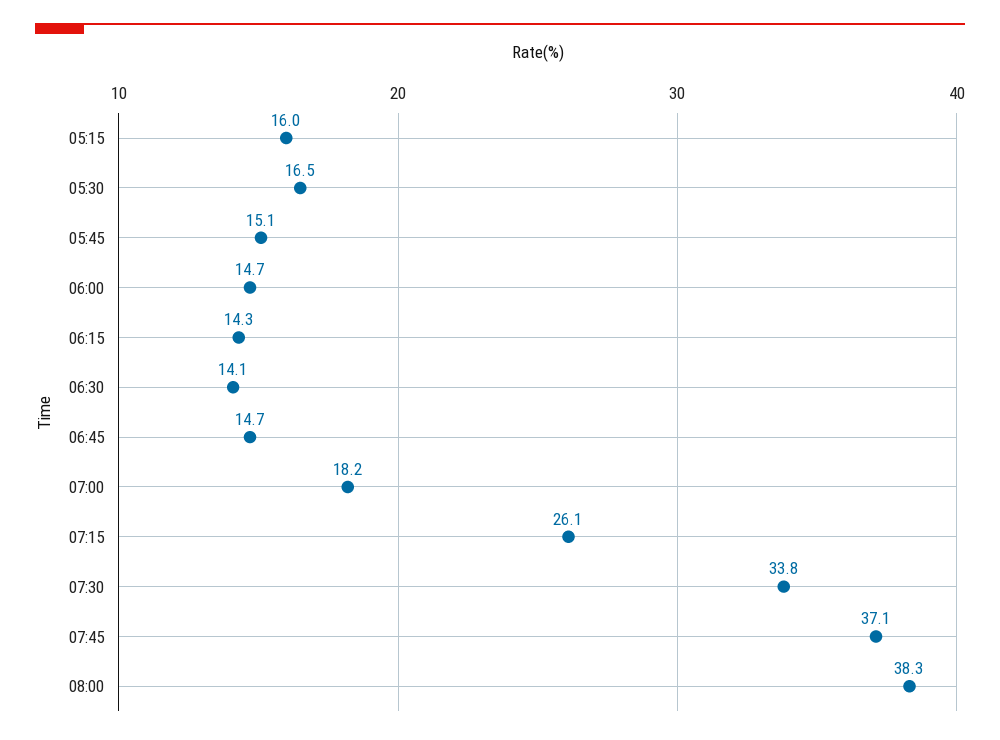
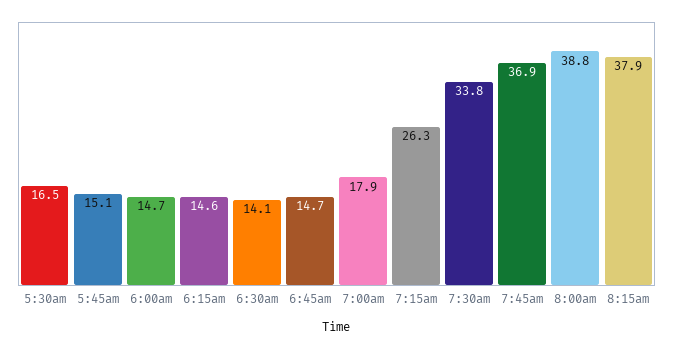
05:15: 16 -> none
06:15: 14.3 -> 14.6
07:00: 18.2 -> 17.9
07:15: 26.1 -> 26.3
07:45: 37.1 -> 36.9
08:00: 38.3 -> 38.8
8:15am: none -> 37.9

